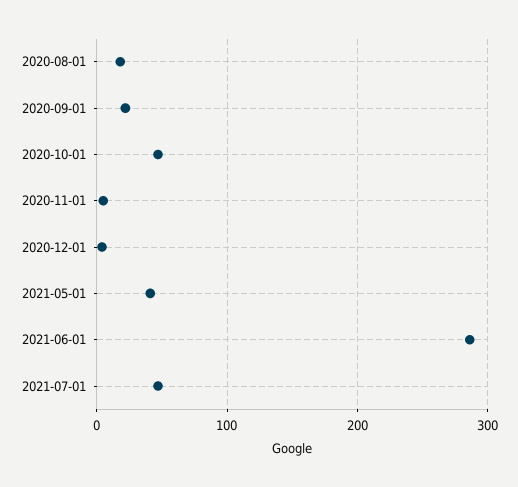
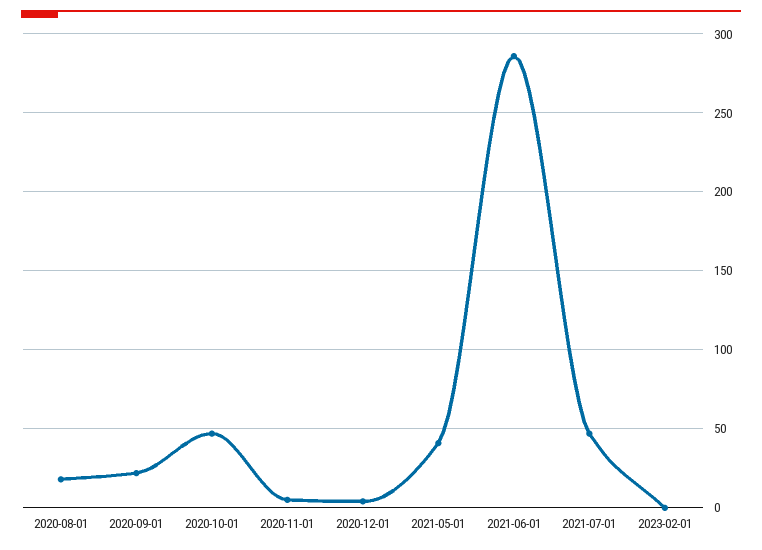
2023-02-01: none -> 0

